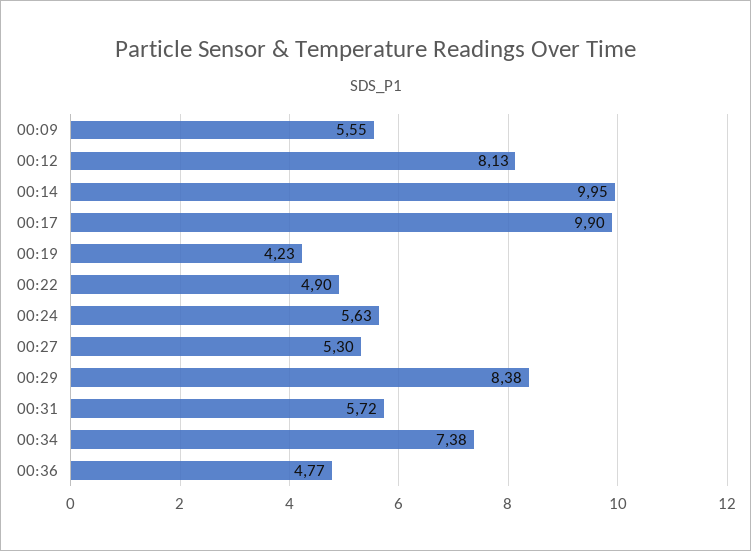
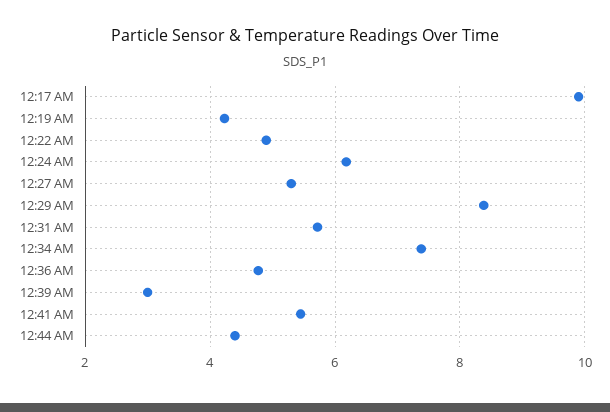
00:09: 5.55 -> none
00:12: 8.13 -> none
00:14: 9.95 -> none
00:24: 5.63 -> 6.2
12:39 AM: none -> 3
12:41 AM: none -> 5.4
12:44 AM: none -> 4.4

